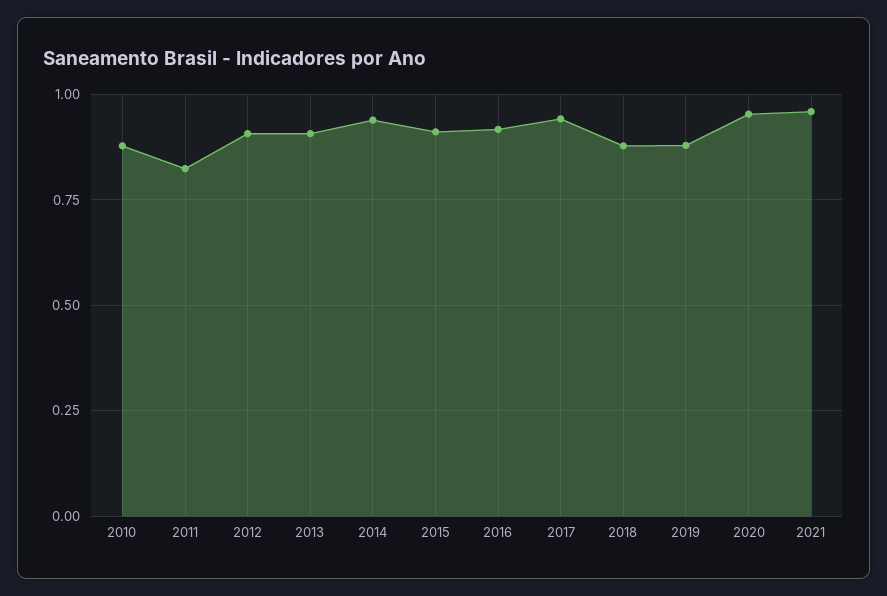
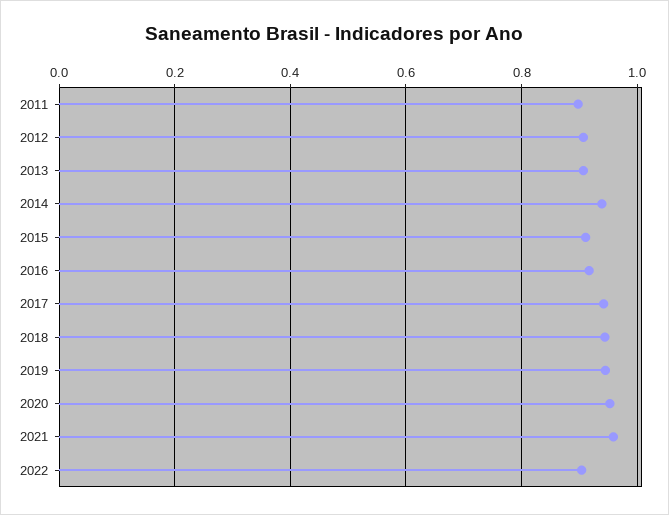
2010: 0.875 -> none
2011: 0.825 -> 0.9
2018: 0.875 -> 0.94
2019: 0.875 -> 0.94
2022: none -> 0.9

